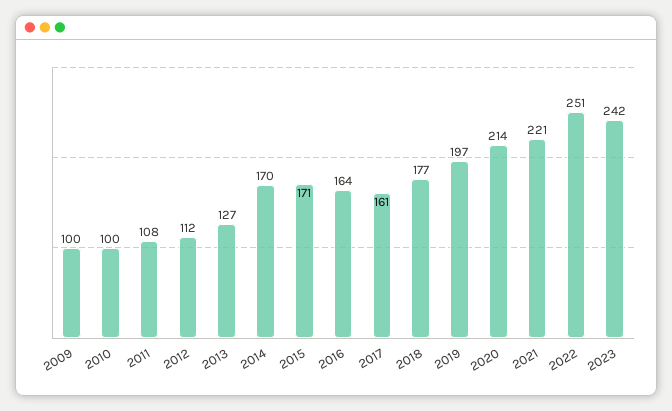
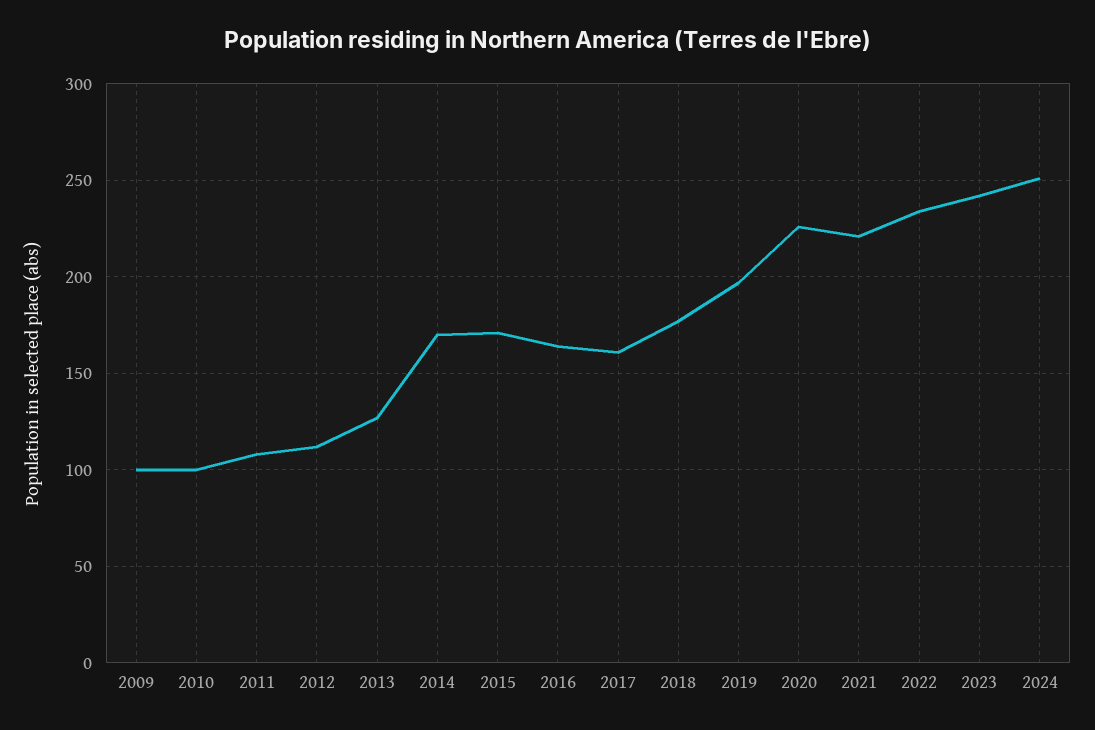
2020: 214 -> 225
2022: 251 -> 235
2024: none -> 250

